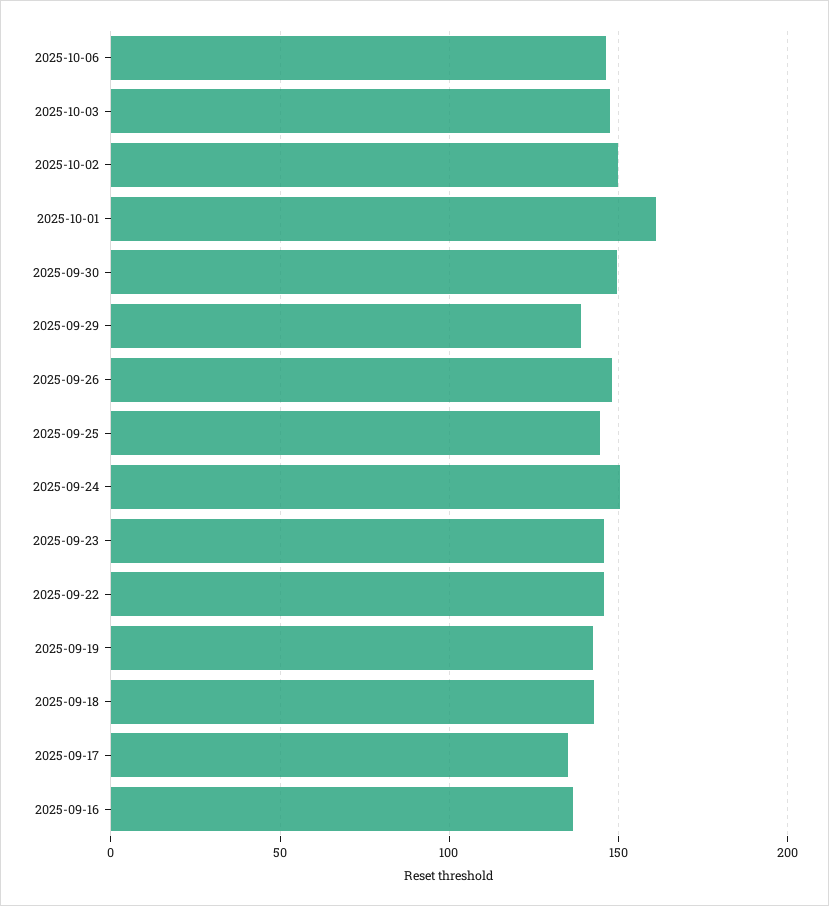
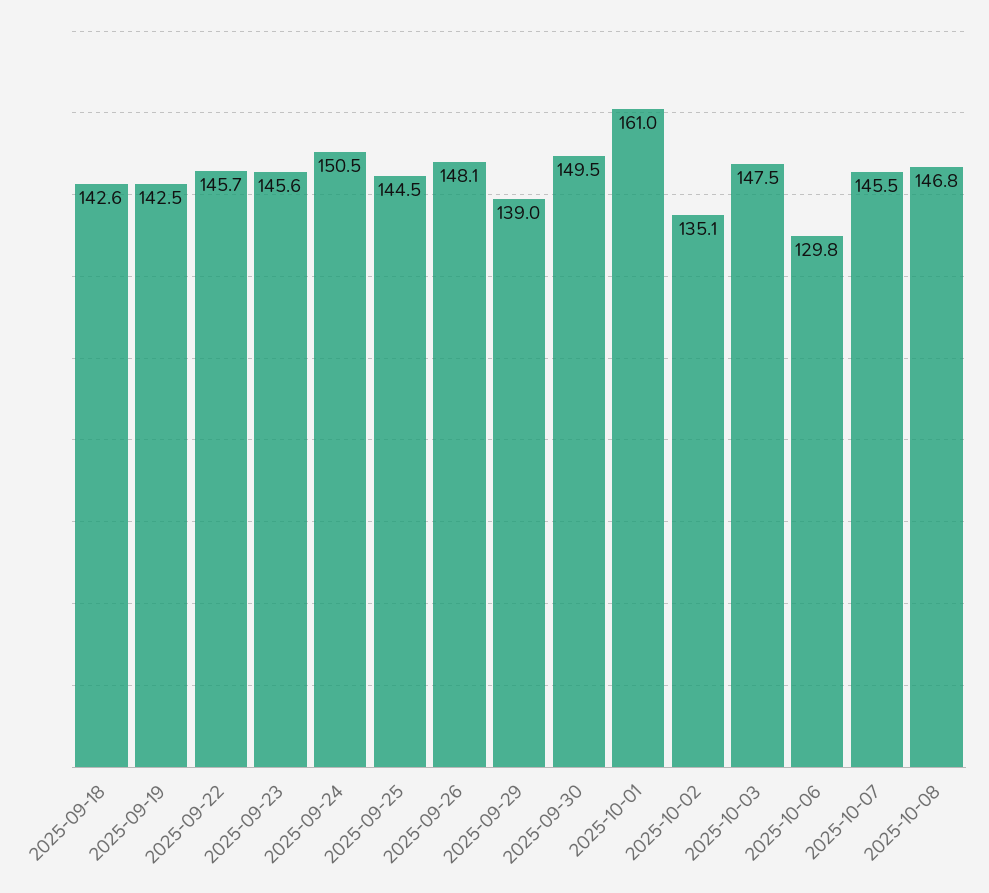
2025-10-06: 145 -> 129.8
2025-10-02: 150 -> 135.1
2025-09-17: 135 -> none
2025-09-16: 135 -> none
2025-10-07: none -> 145.5
2025-10-08: none -> 146.8

